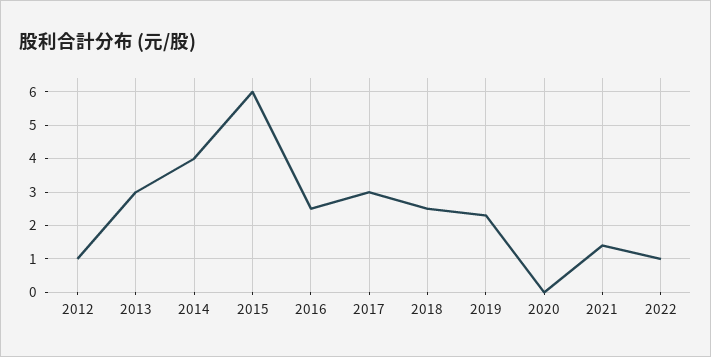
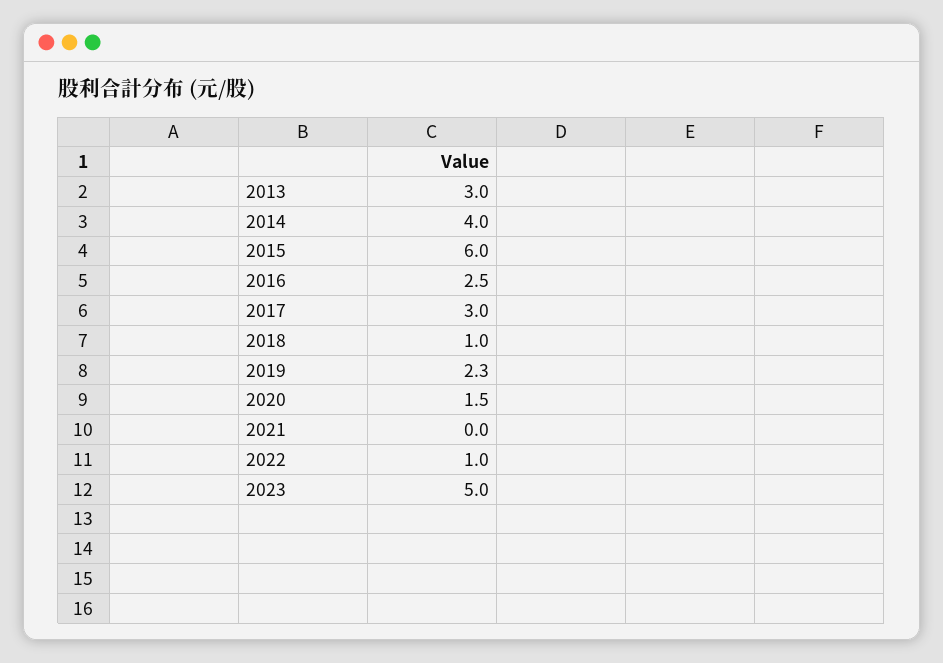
2012: 1 -> none
2018: 2.5 -> 1
2020: 0 -> 1.5
2021: 1.5 -> 0
2023: none -> 5

